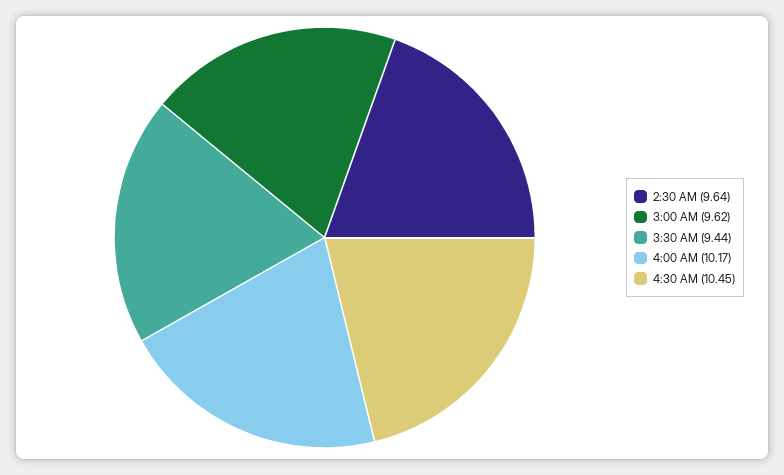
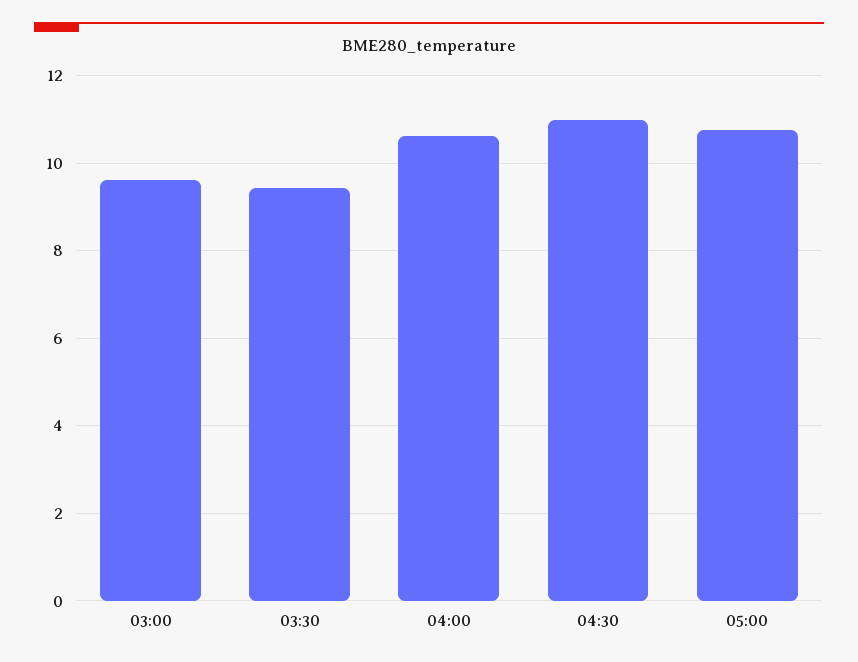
2:30 AM: 9.64 -> none
4:00 AM: 10.17 -> 10.6
4:30 AM: 10.45 -> 11
05:00: none -> 10.8

